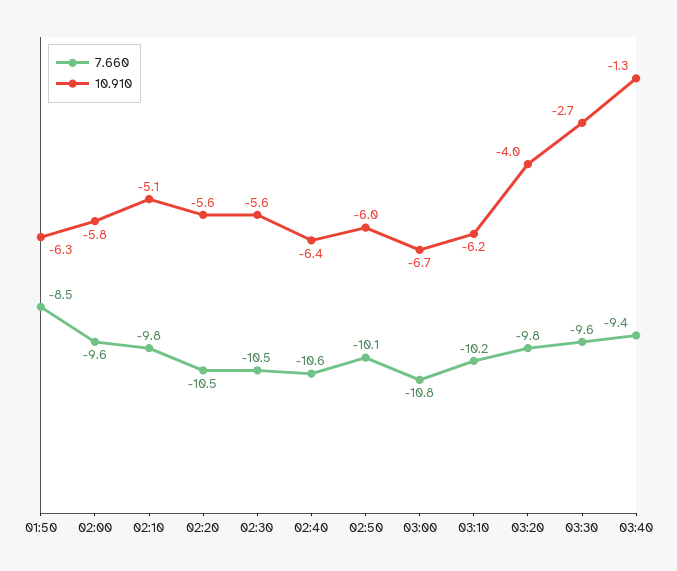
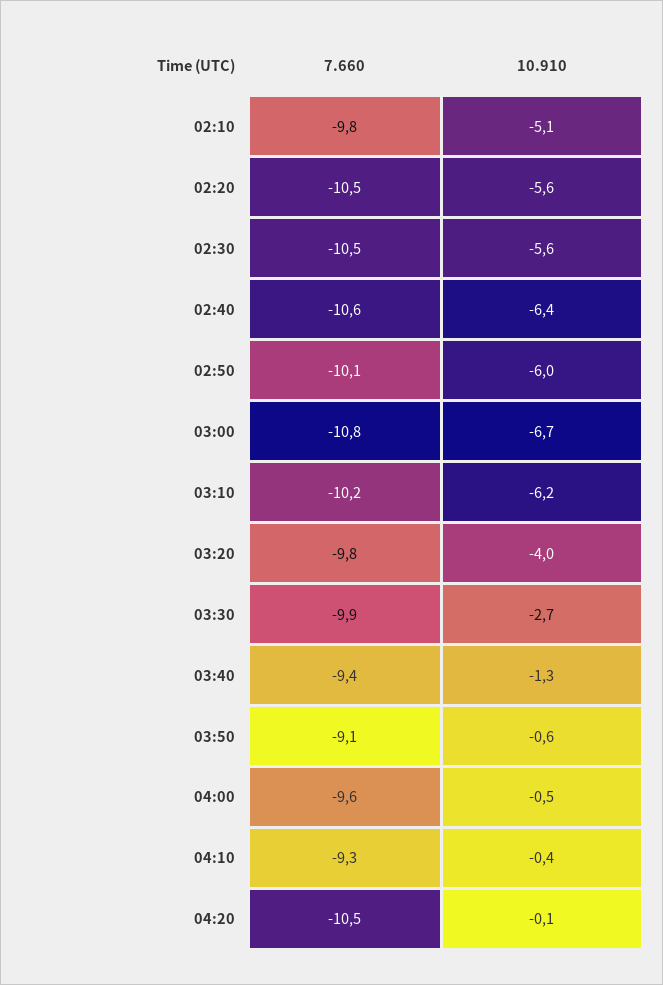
7.660, 01:50: -8.5 -> none
10.910, 01:50: -6.3 -> none
7.660, 02:00: -9.6 -> none
10.910, 02:00: -5.8 -> none
7.660, 03:30: -9.6 -> -9.9
7.660, 03:50: none -> -9.1
10.910, 03:50: none -> -0.6
7.660, 04:00: none -> -9.6
10.910, 04:00: none -> -0.5
7.660, 04:10: none -> -9.3
10.910, 04:10: none -> -0.4
7.660, 04:20: none -> -10.5
10.910, 04:20: none -> -0.1

